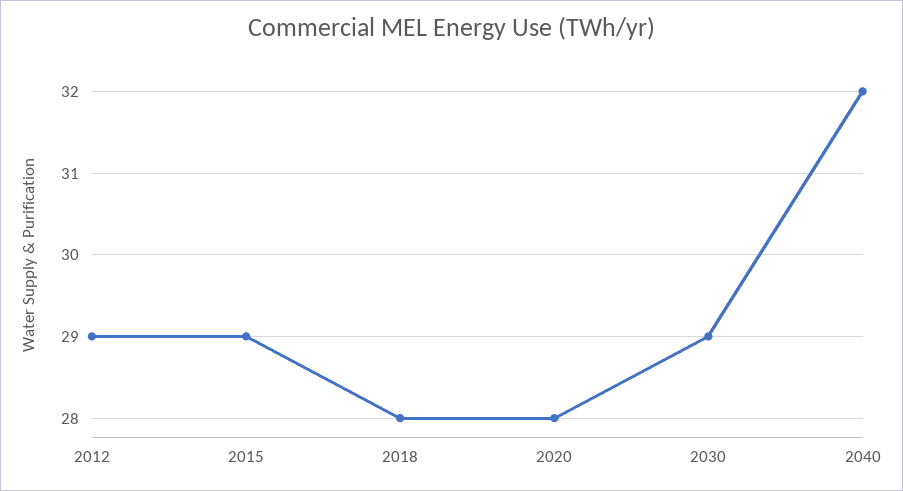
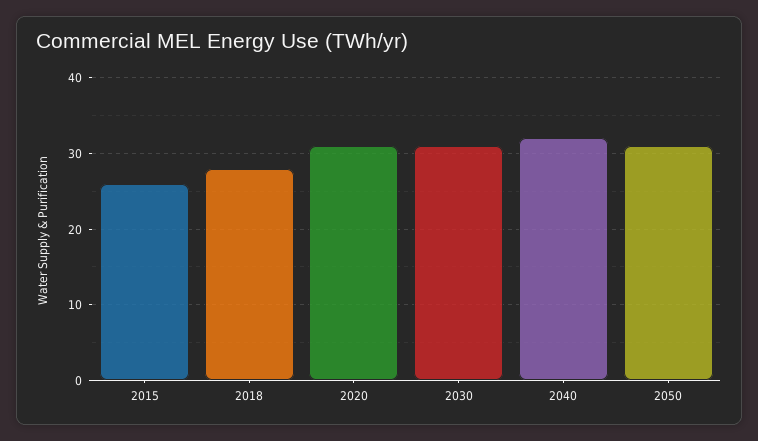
2012: 29 -> none
2015: 29 -> 26
2020: 28 -> 31
2030: 29 -> 31
2050: none -> 31

